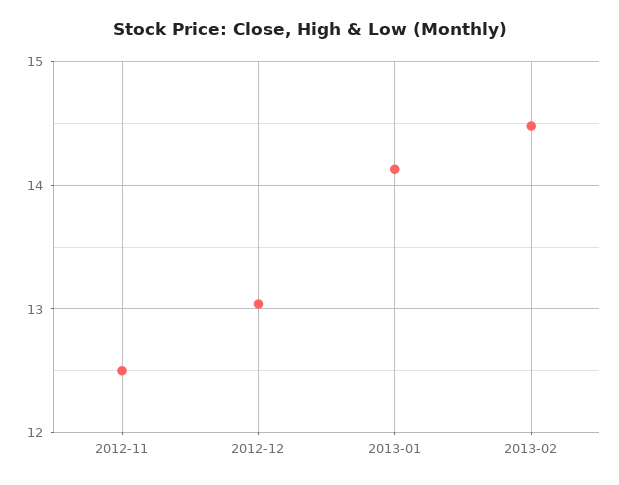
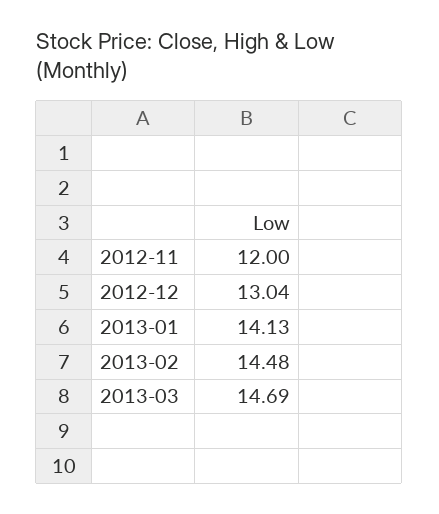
2012-11: 12.5 -> 12
2013-03: none -> 14.69

